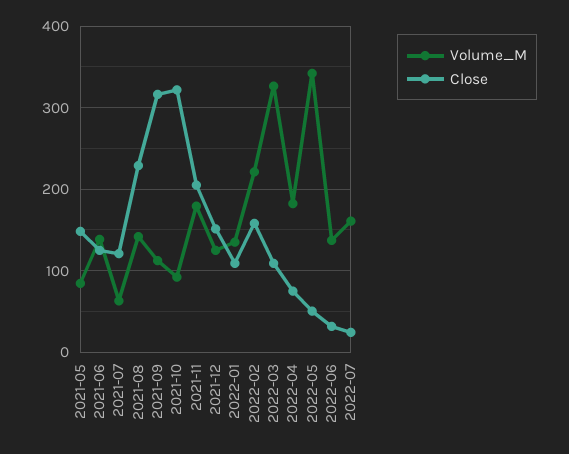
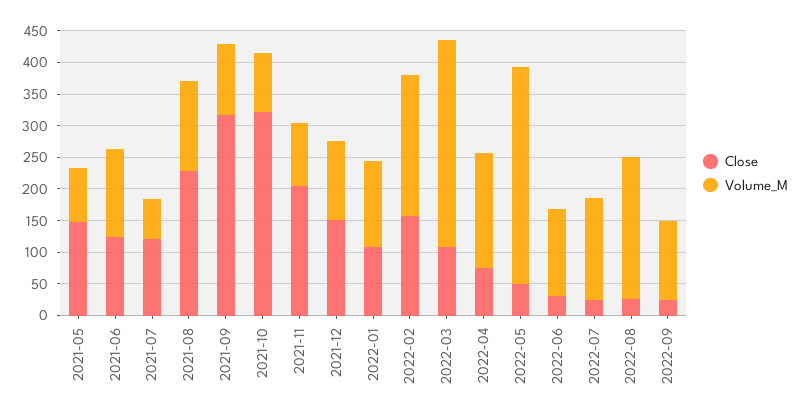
Volume_M, 2021-11: 180 -> 100
Close, 2022-08: none -> 25
Volume_M, 2022-08: none -> 225
Close, 2022-09: none -> 25
Volume_M, 2022-09: none -> 125

